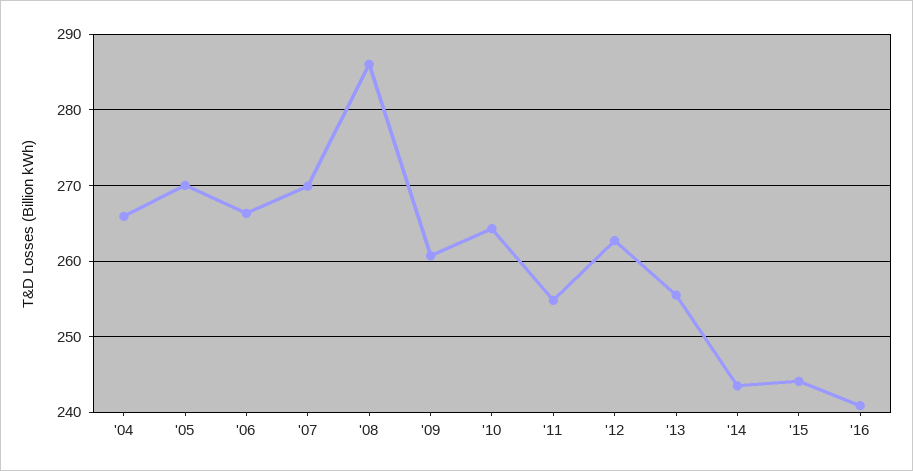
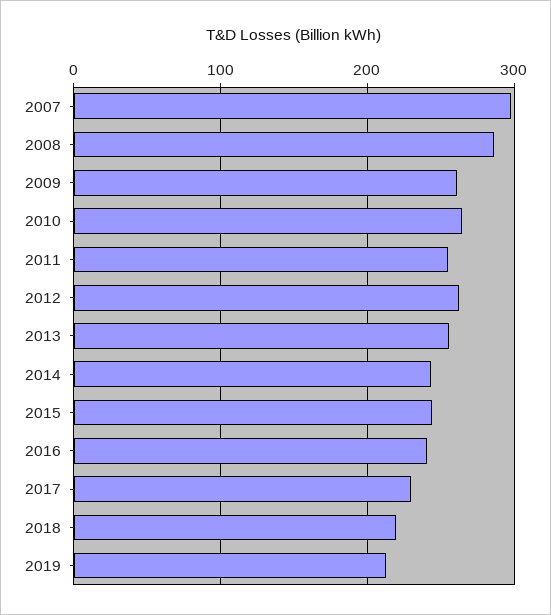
'04: 266 -> none
'05: 270 -> none
'06: 266 -> none
'07: 270 -> 300
2017: none -> 230
2018: none -> 220
2019: none -> 210

